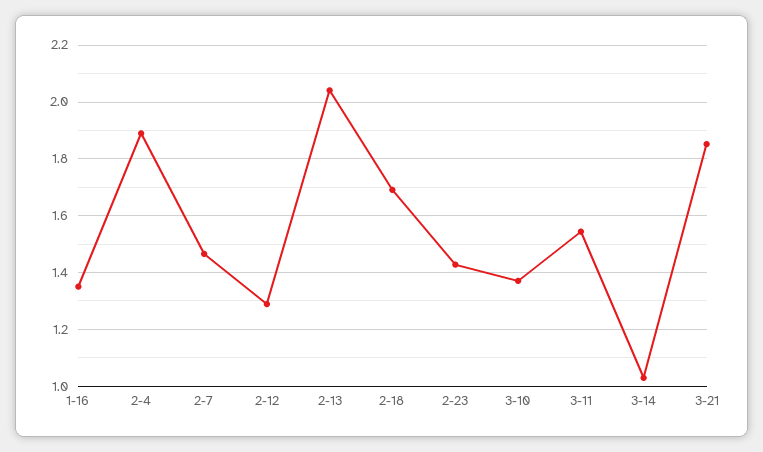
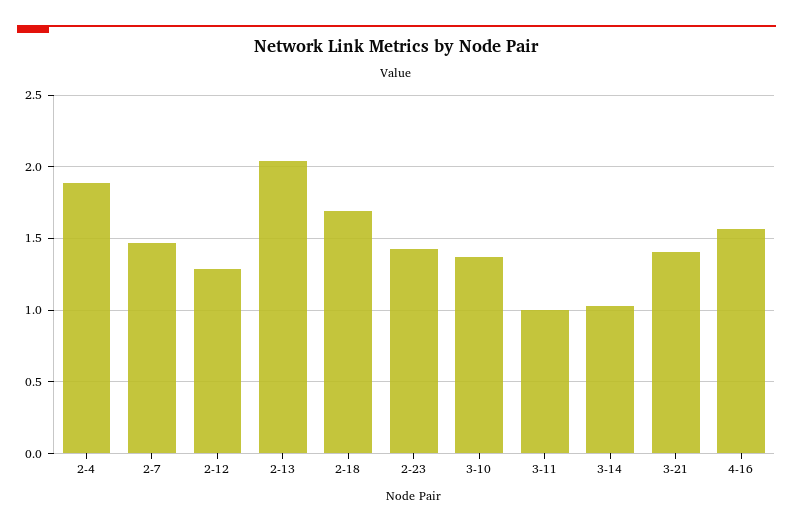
1-16: 1.35 -> none
3-11: 1.55 -> 1
3-21: 1.85 -> 1.4
4-16: none -> 1.55

